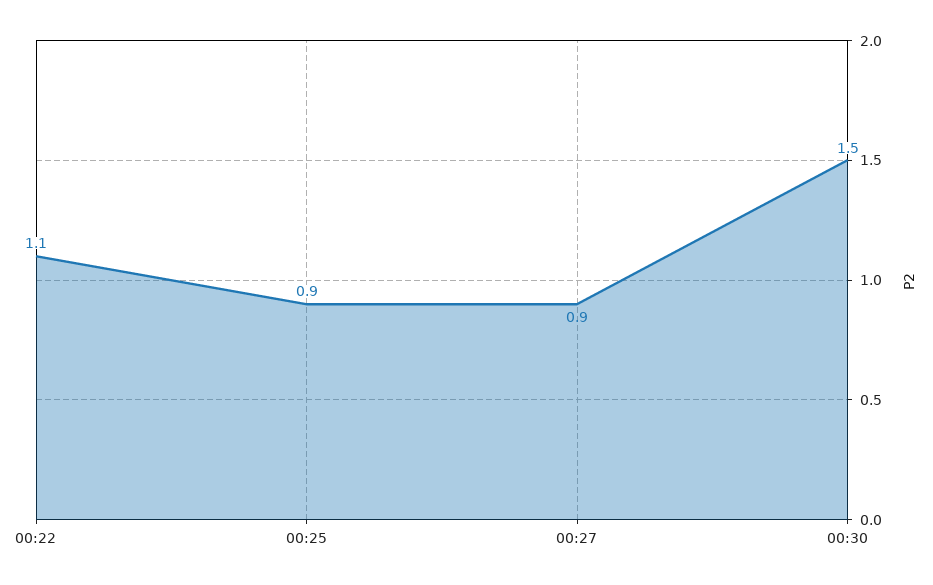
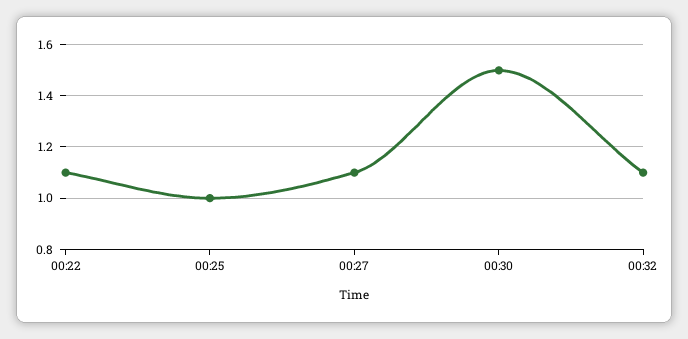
00:25: 0.9 -> 1
00:27: 0.9 -> 1.1
00:32: none -> 1.1

